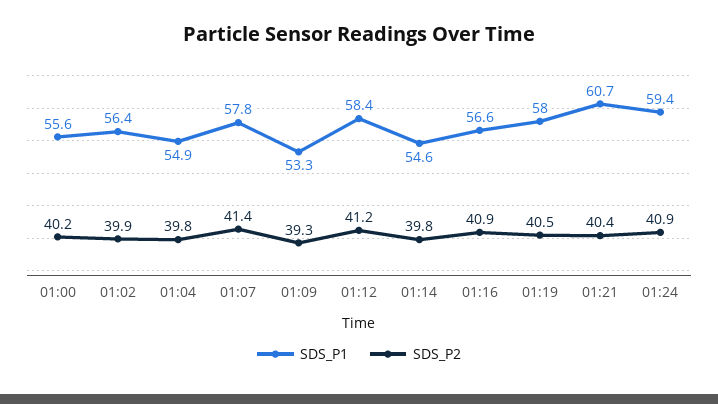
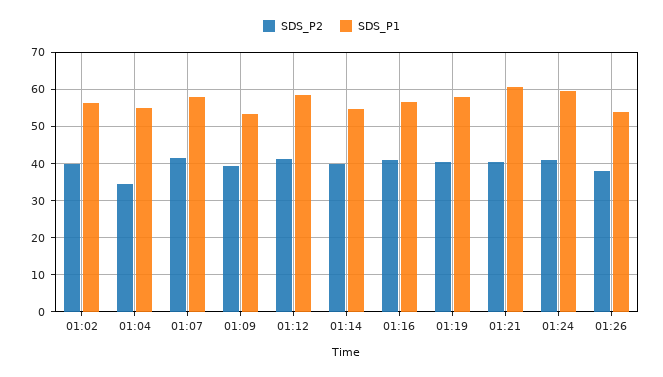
SDS_P1, 01:00: 55.6 -> none
SDS_P2, 01:00: 40.2 -> none
SDS_P2, 01:04: 39.8 -> 34
SDS_P2, 01:26: none -> 38
SDS_P1, 01:26: none -> 54

